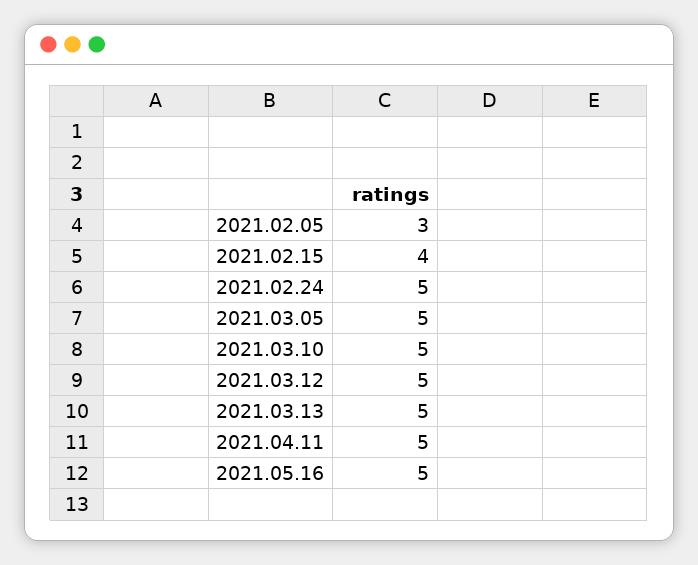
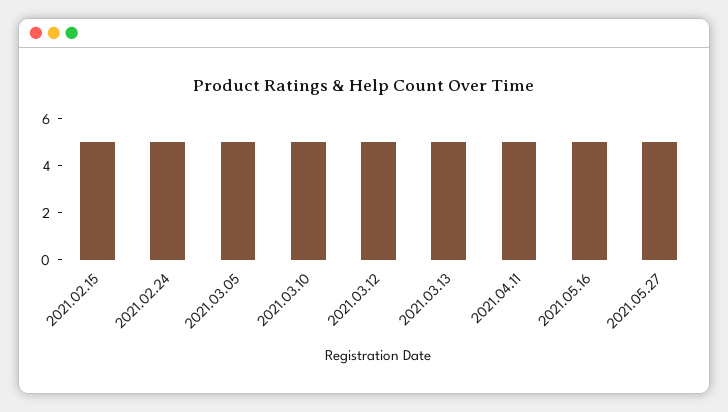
2021.02.05: 3 -> none
2021.02.15: 4 -> 5
2021.05.27: none -> 5

